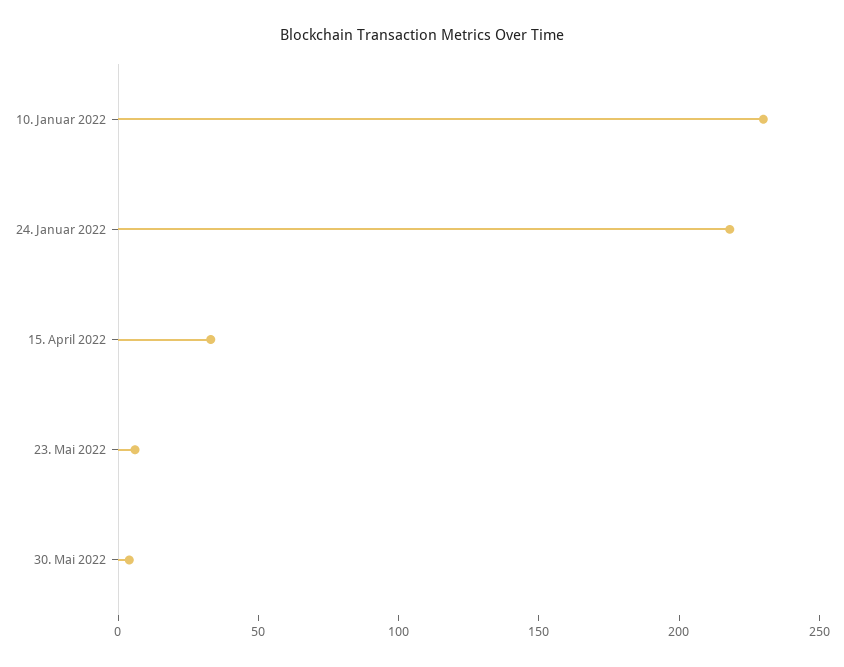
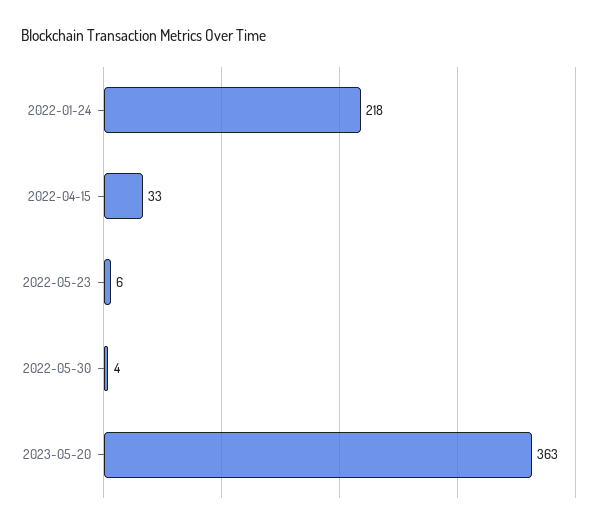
10. Januar 2022: 230 -> none
2023-05-20: none -> 363

